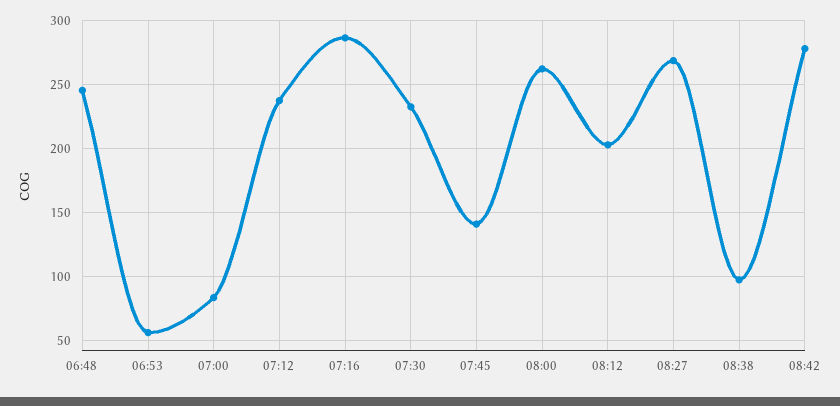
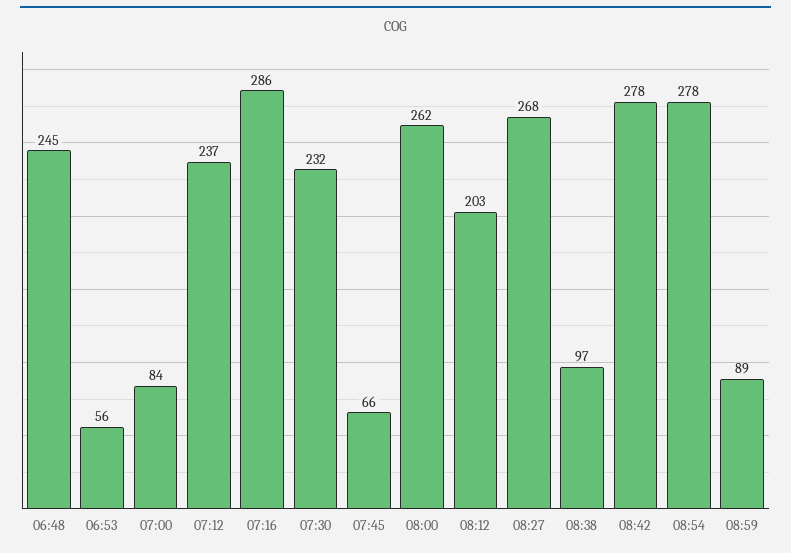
07:45: 140 -> 66
08:54: none -> 278
08:59: none -> 89

